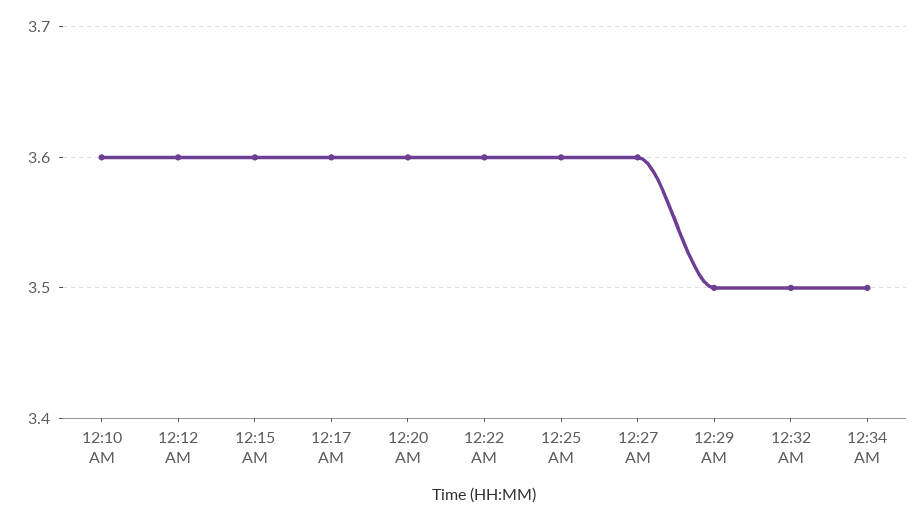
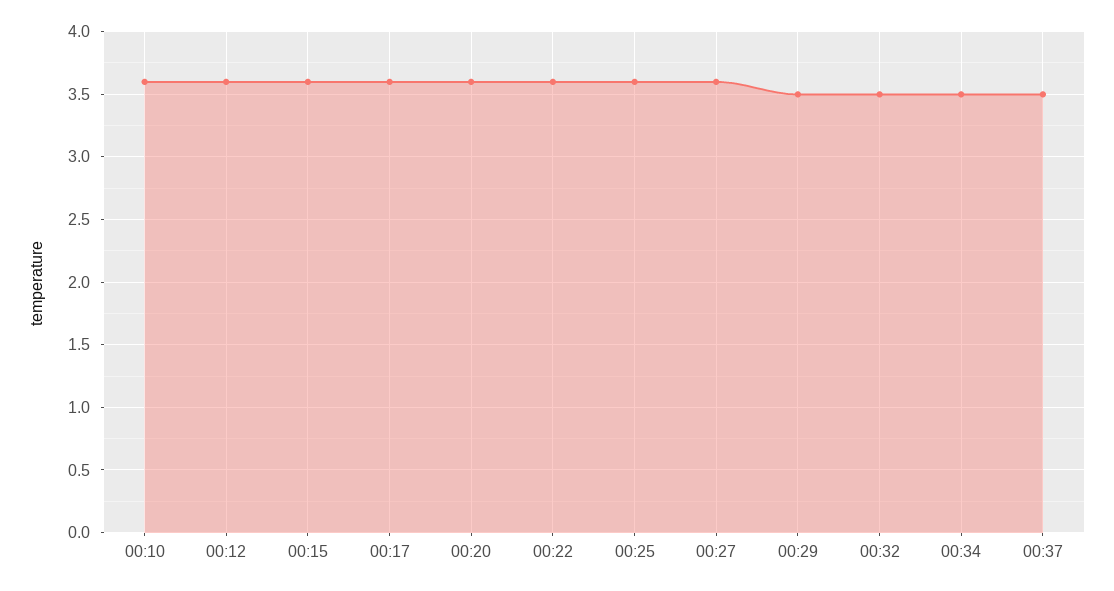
00:37: none -> 3.5

